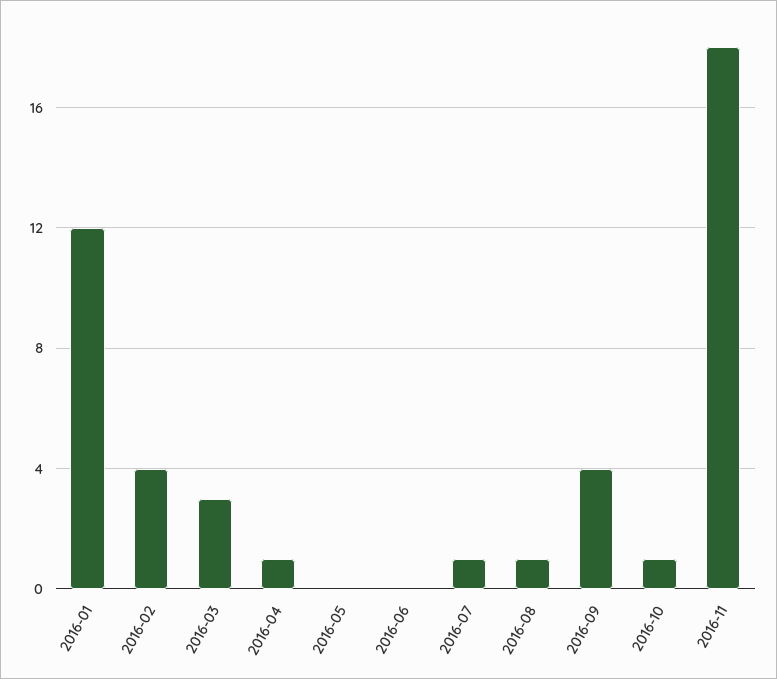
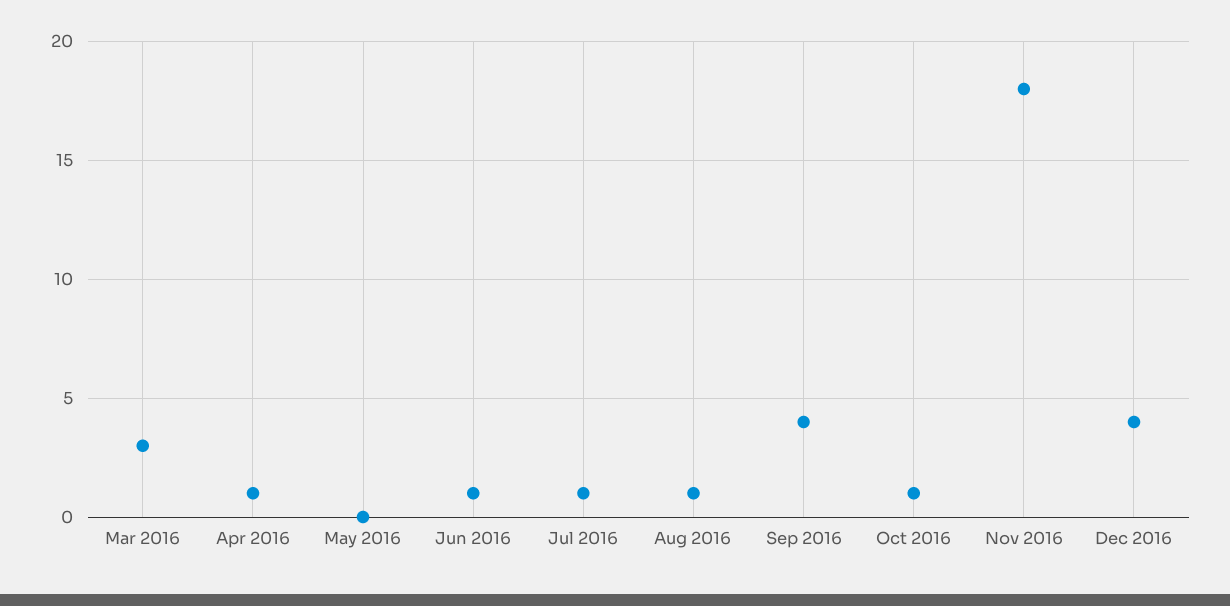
2016-01: 12 -> none
2016-02: 4 -> none
2016-06: 0 -> 1
Dec 2016: none -> 4

